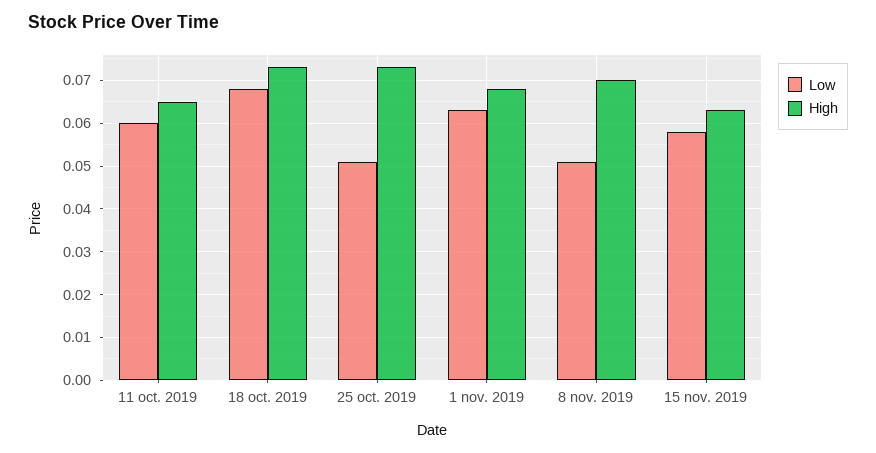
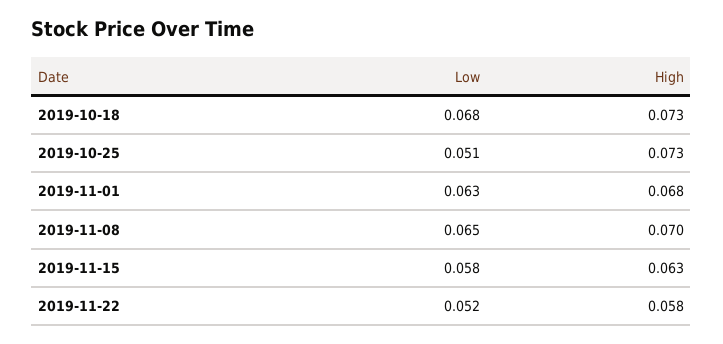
Low, 11 oct. 2019: 0.06 -> none
High, 11 oct. 2019: 0.065 -> none
Low, 8 nov. 2019: 0.05 -> 0.065
Low, 2019-11-22: none -> 0.052
High, 2019-11-22: none -> 0.058

